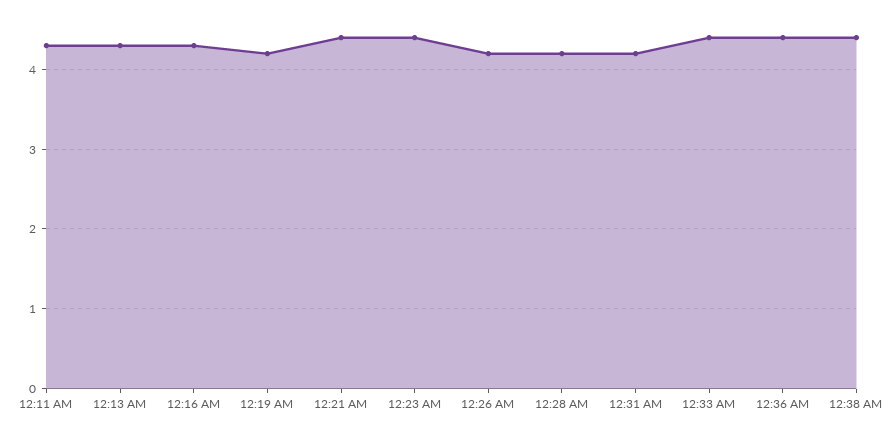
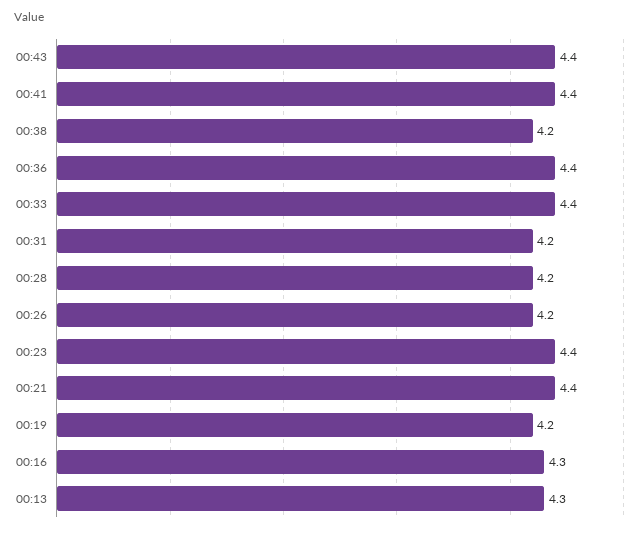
12:11 AM: 4.3 -> none
12:38 AM: 4.4 -> 4.2
00:43: none -> 4.4
00:41: none -> 4.4

